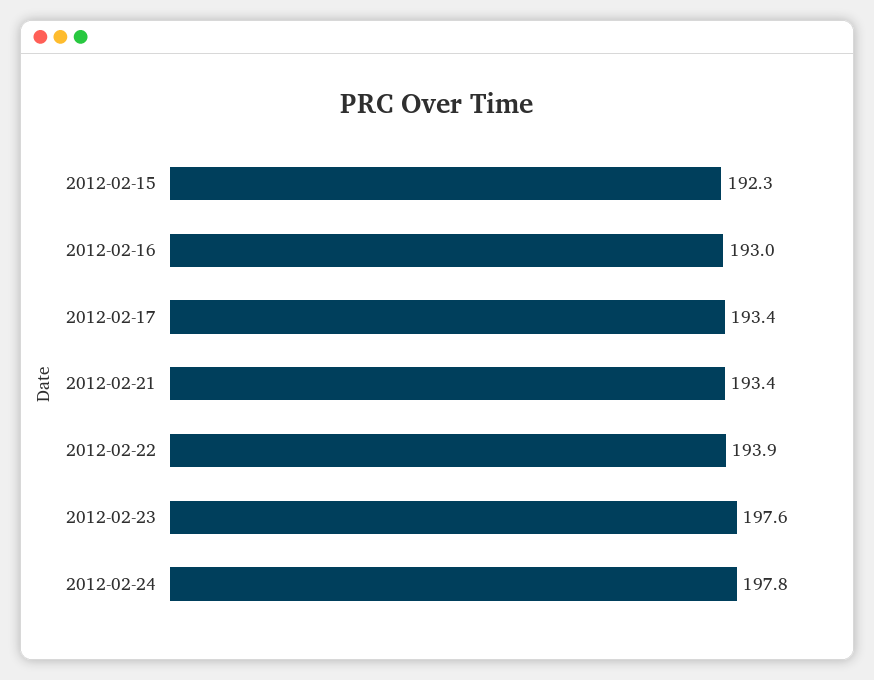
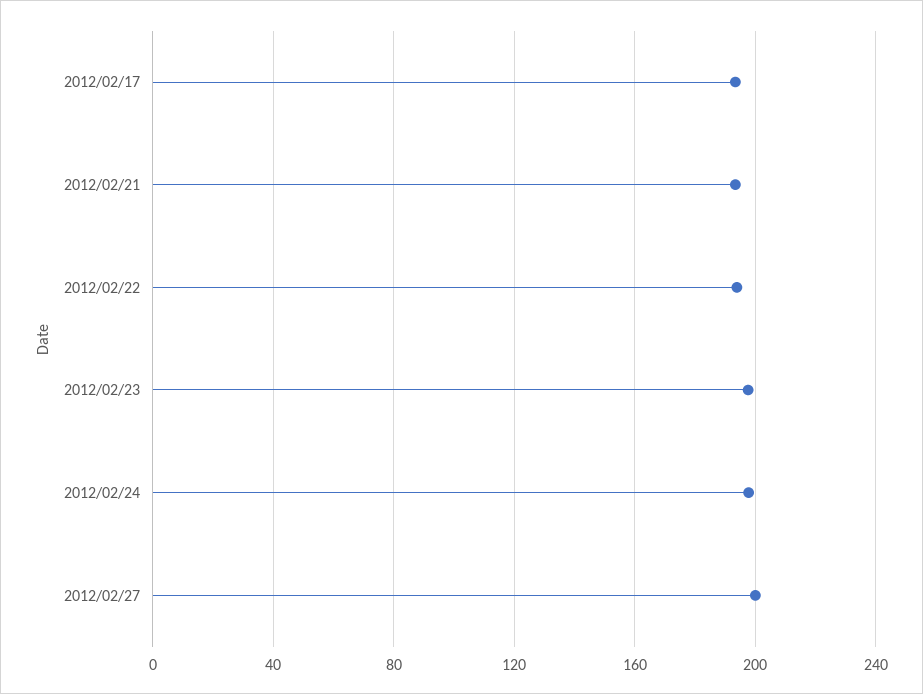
2012-02-15: 192.3 -> none
2012-02-16: 193 -> none
2012/02/27: none -> 200

